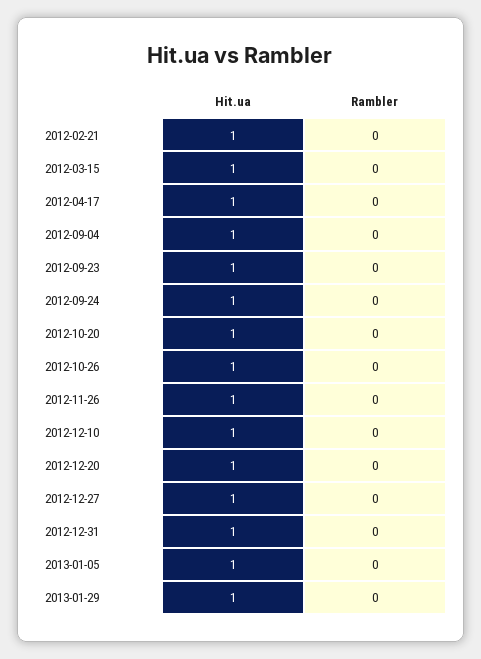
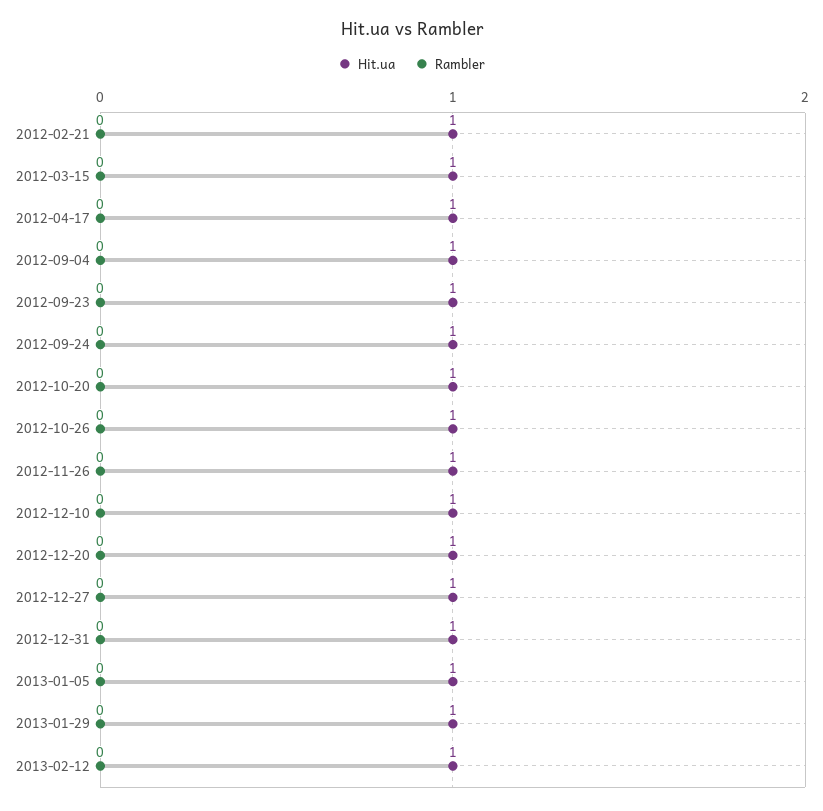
Hit.ua, 2013-02-12: none -> 1
Rambler, 2013-02-12: none -> 0

